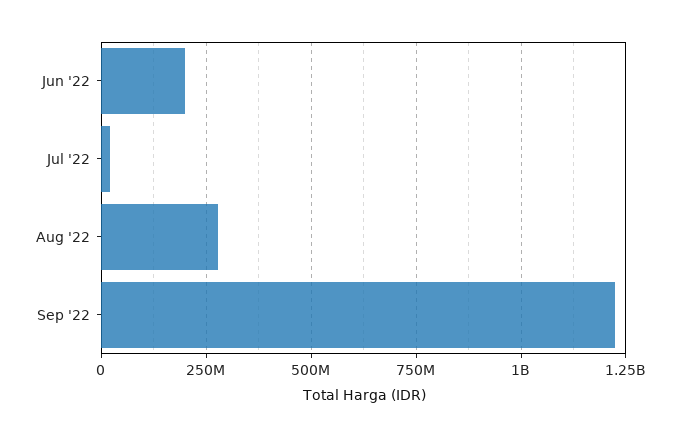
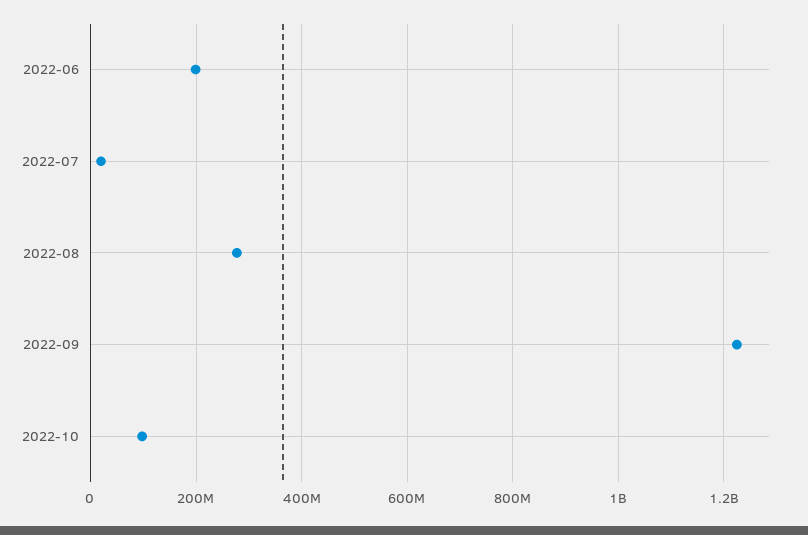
2022-10: none -> 100000000

